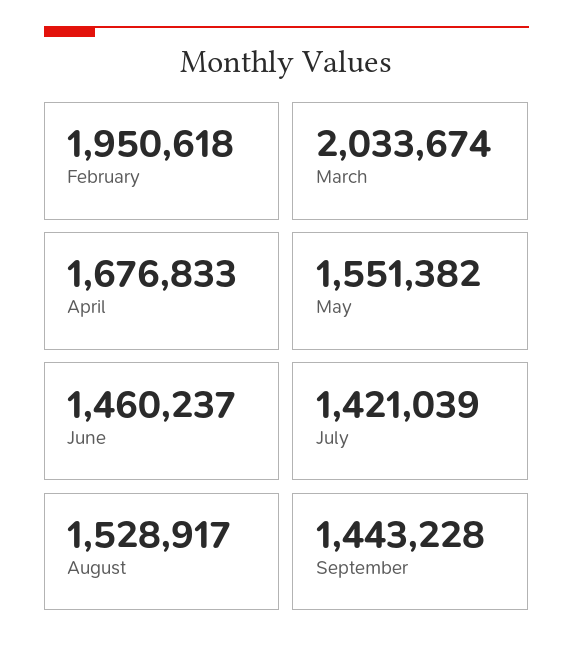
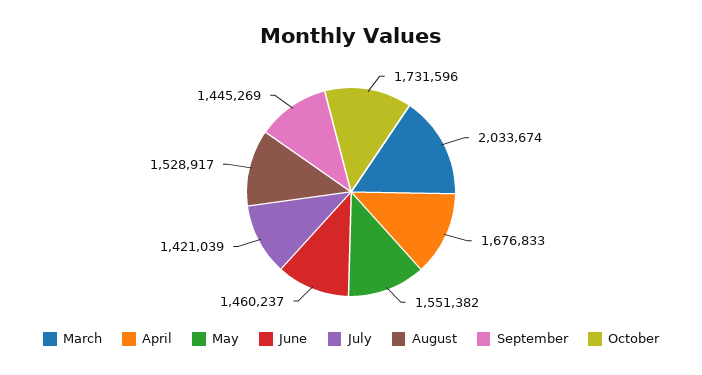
February: 1950618 -> none
September: 1443228 -> 1445269
October: none -> 1731596

